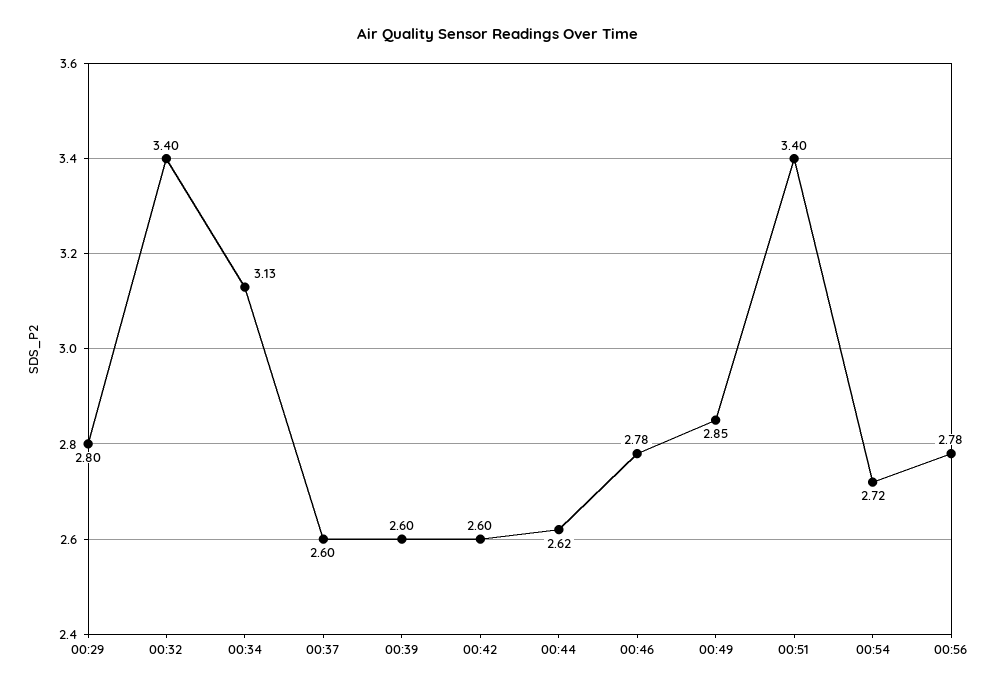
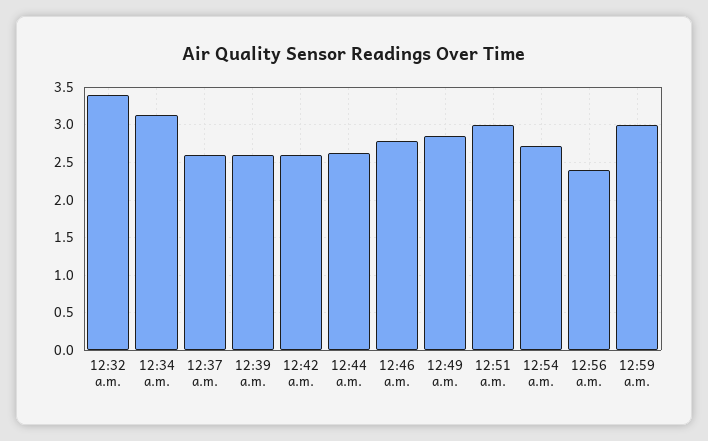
00:29: 2.8 -> none
00:51: 3.4 -> 3
00:56: 2.78 -> 2.4
12:59 a.m.: none -> 3

